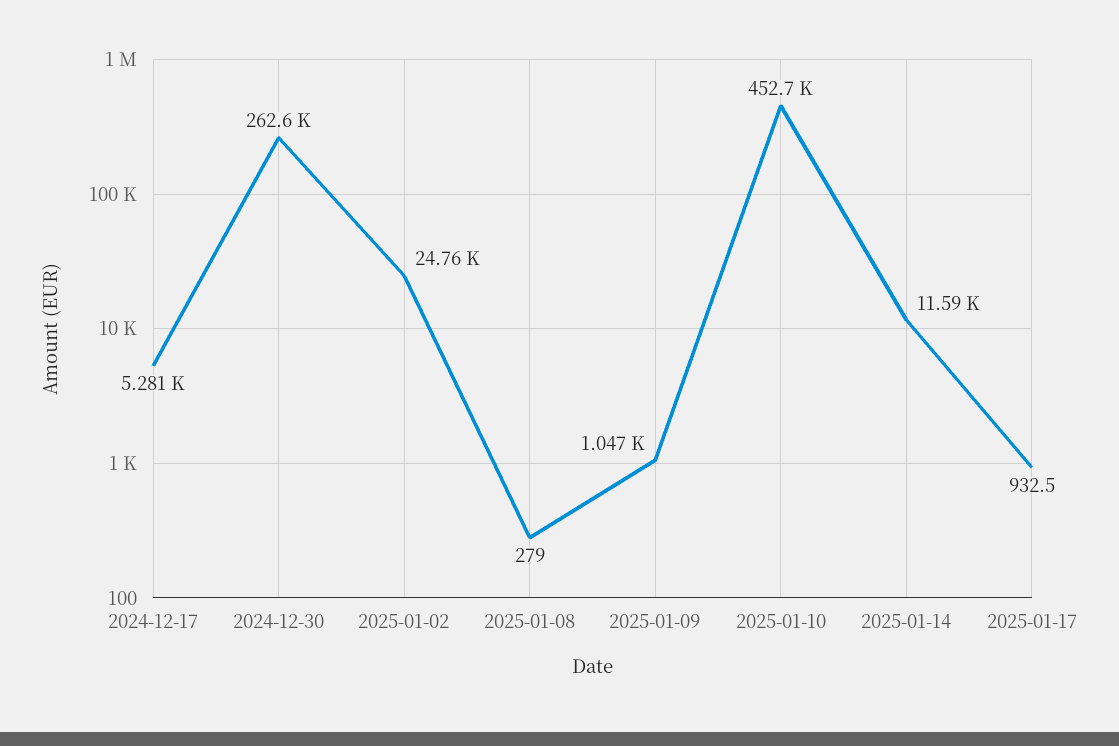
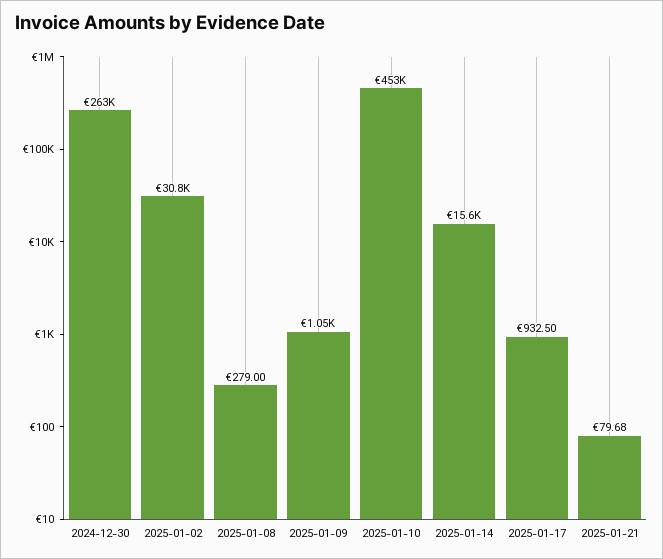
2024-12-17: 5281 -> none
2025-01-02: 24760 -> 30800
2025-01-14: 11590 -> 15600
2025-01-21: none -> 79.68

